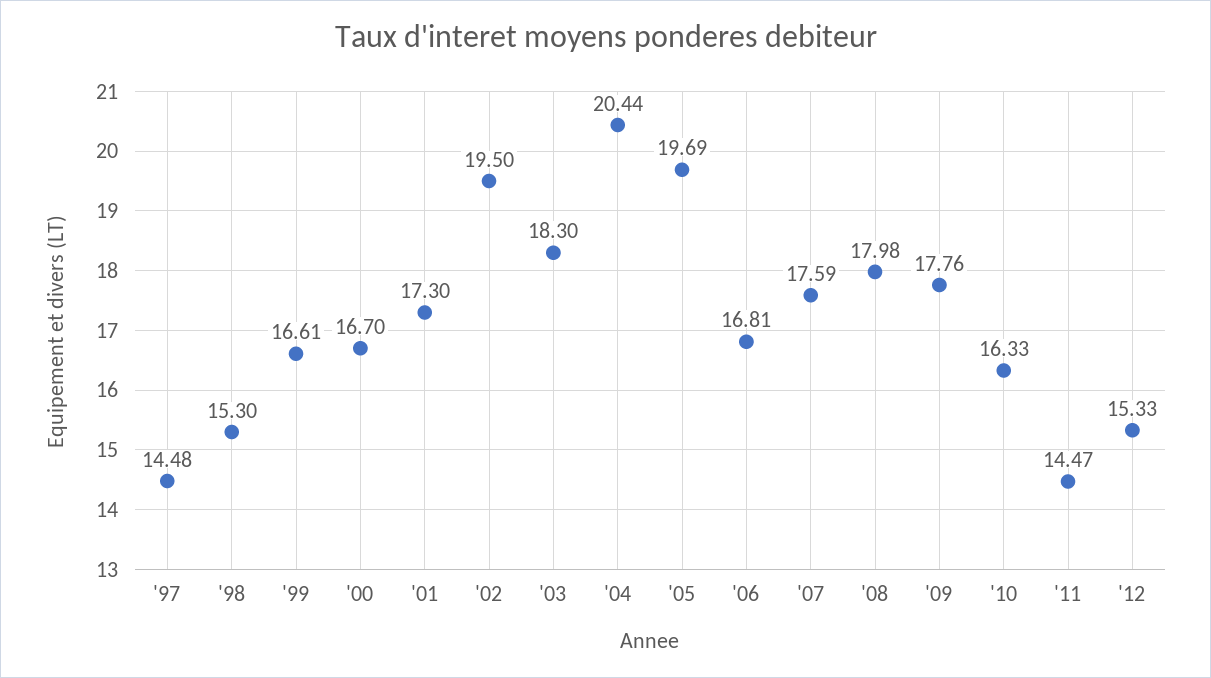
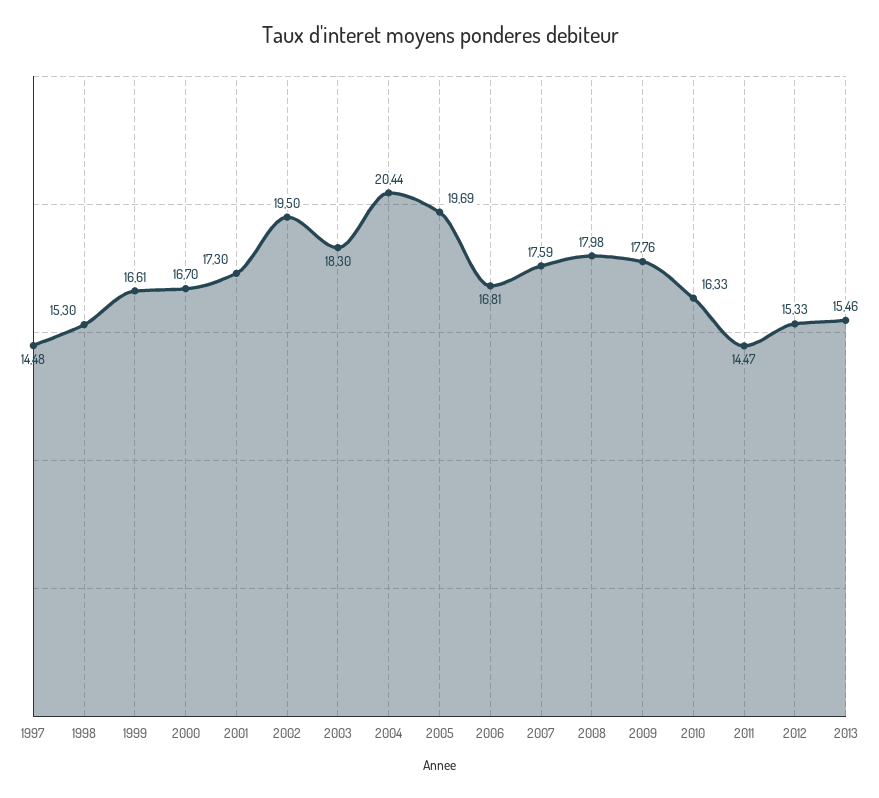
2013: none -> 15.46

